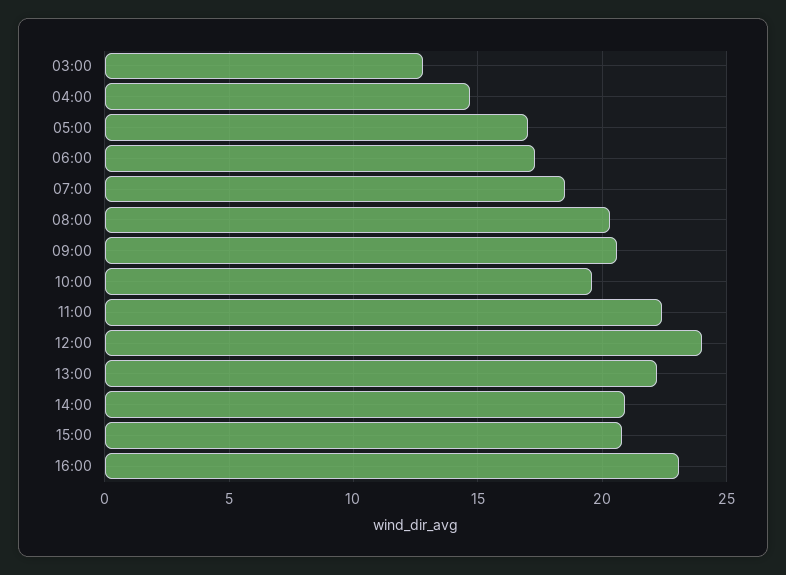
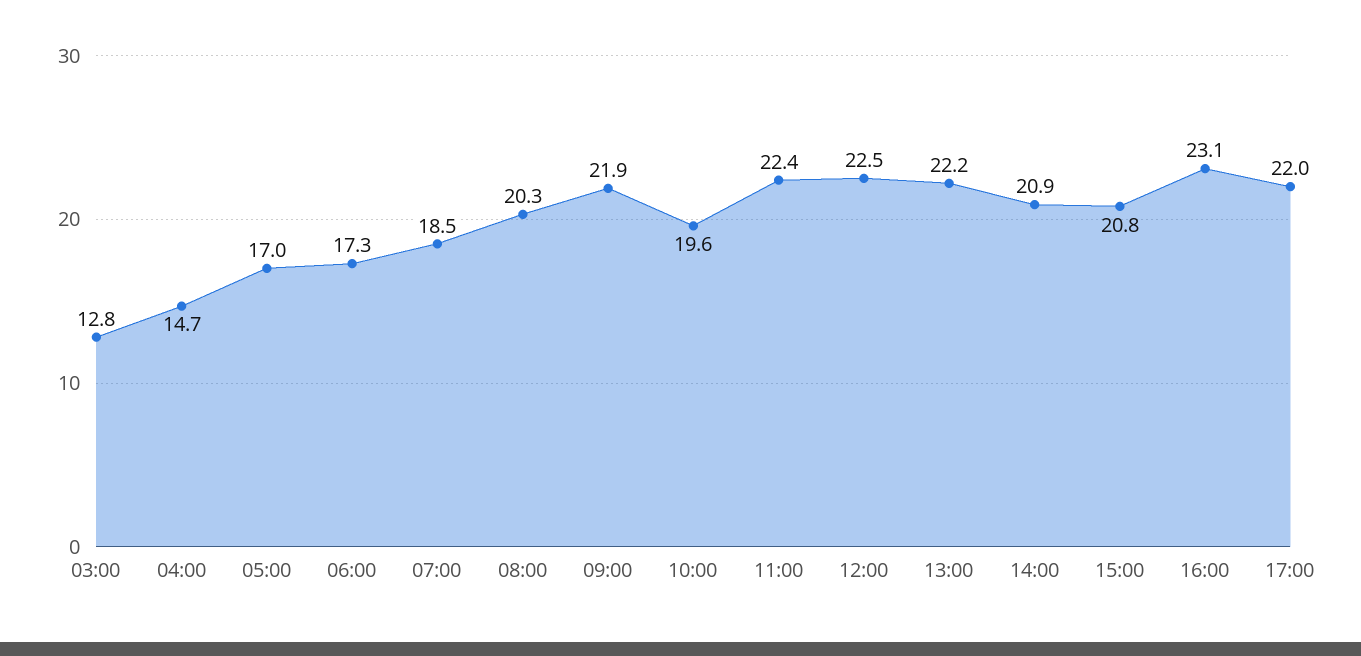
09:00: 20.5 -> 21.9
12:00: 24 -> 22.5
17:00: none -> 22

